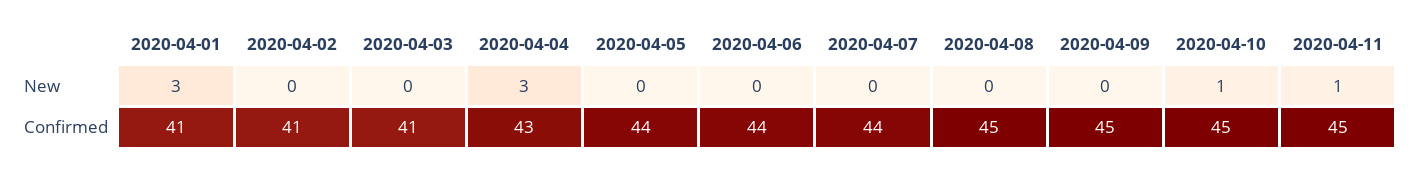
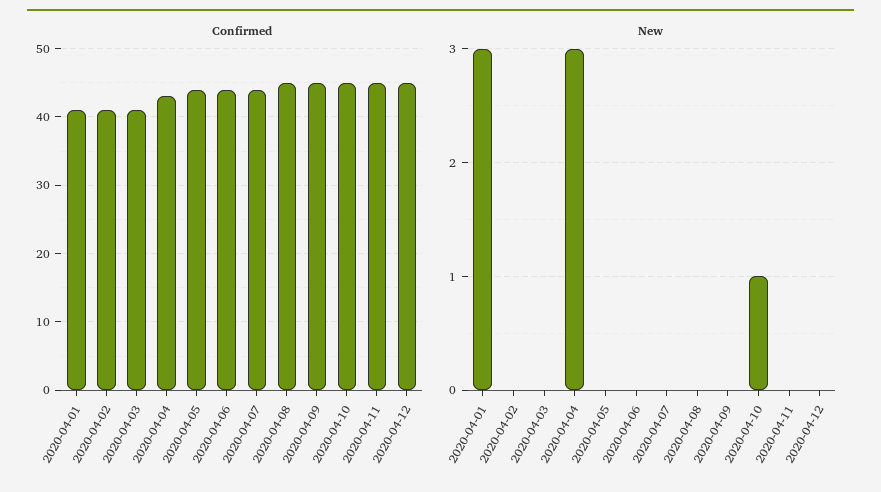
New, 2020-04-11: 1 -> 0
Confirmed, 2020-04-12: none -> 45
New, 2020-04-12: none -> 0

